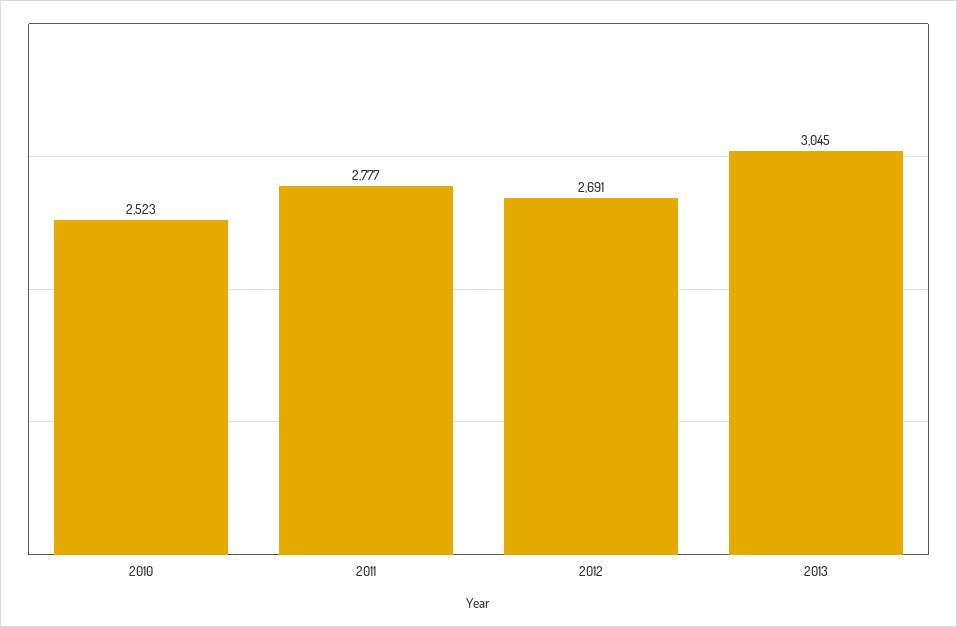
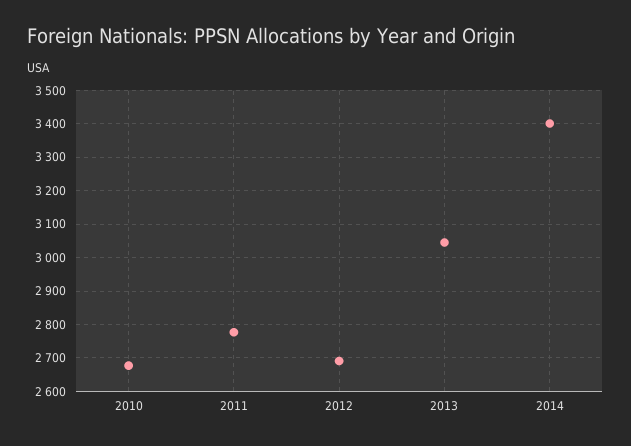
2010: 2523 -> 2680
2014: none -> 3400

